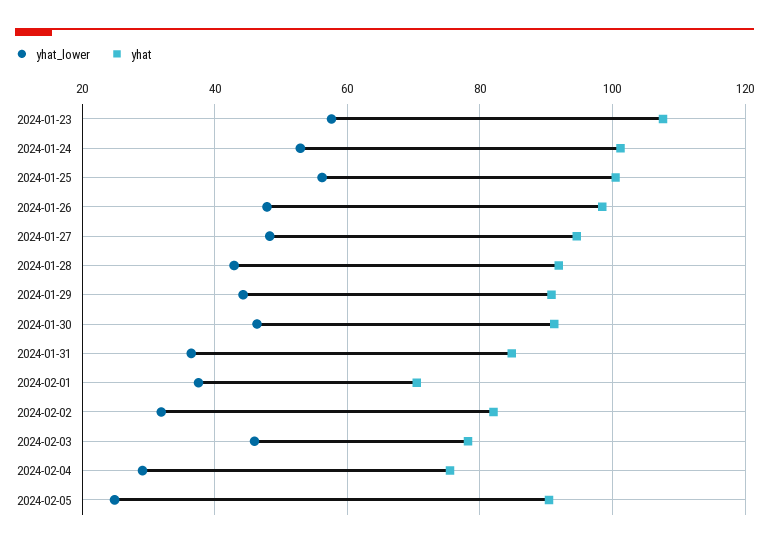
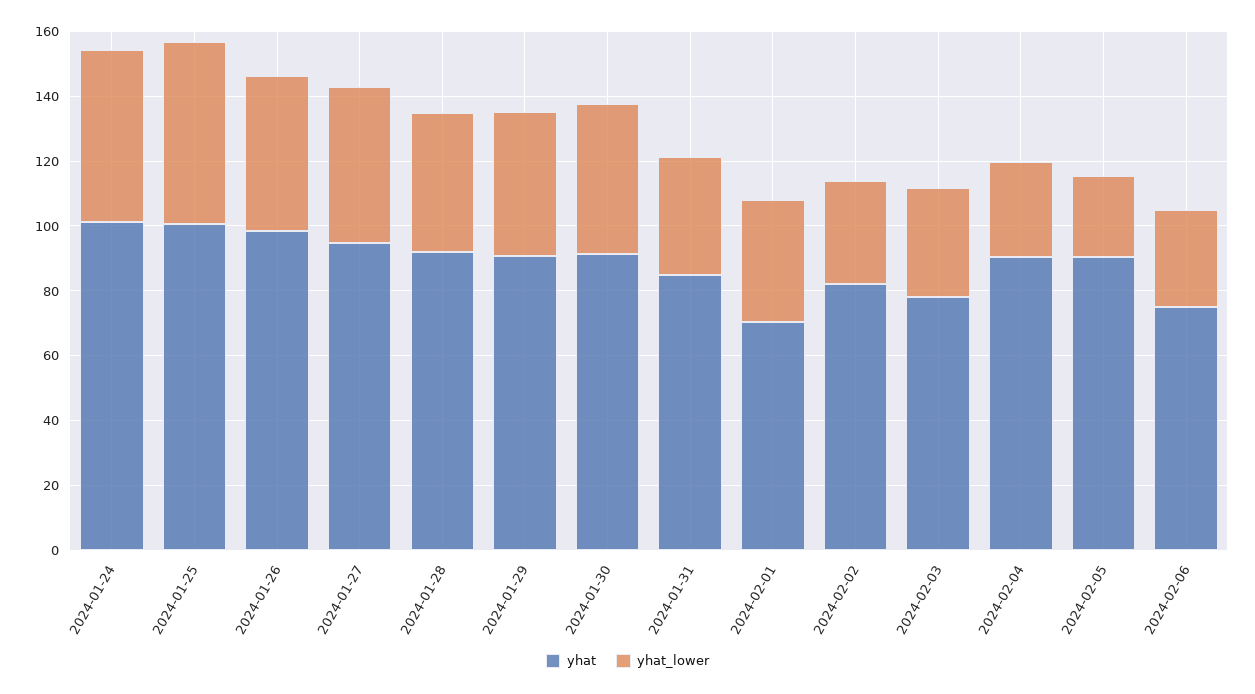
yhat_lower, 2024-01-23: 58 -> none
yhat, 2024-01-23: 108 -> none
yhat_lower, 2024-02-03: 46 -> 35
yhat, 2024-02-04: 76 -> 90
yhat, 2024-02-06: none -> 75
yhat_lower, 2024-02-06: none -> 30

